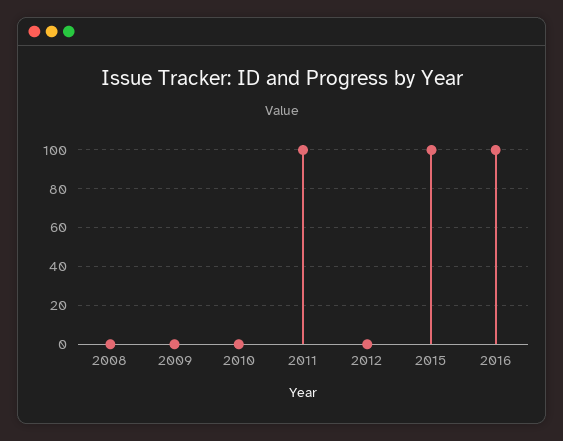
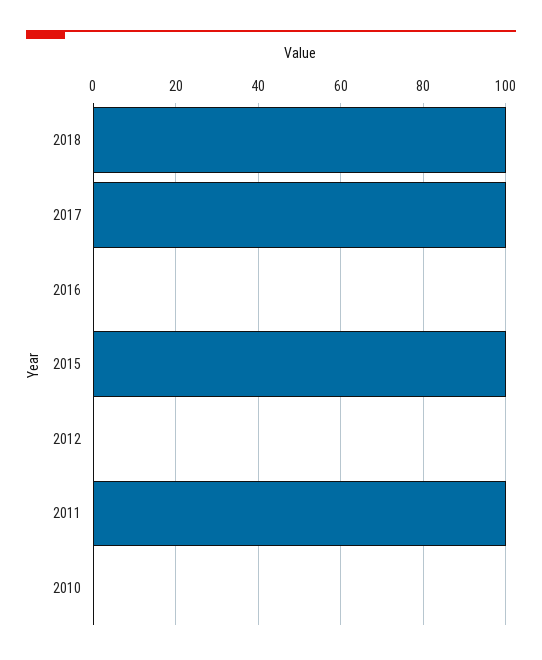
2008: 0 -> none
2009: 0 -> none
2016: 100 -> 0
2018: none -> 100
2017: none -> 100

